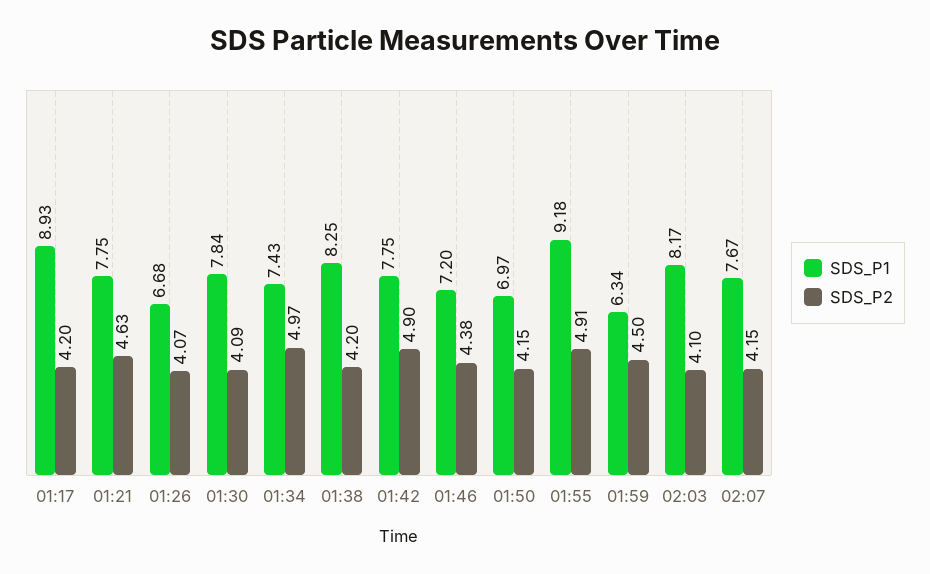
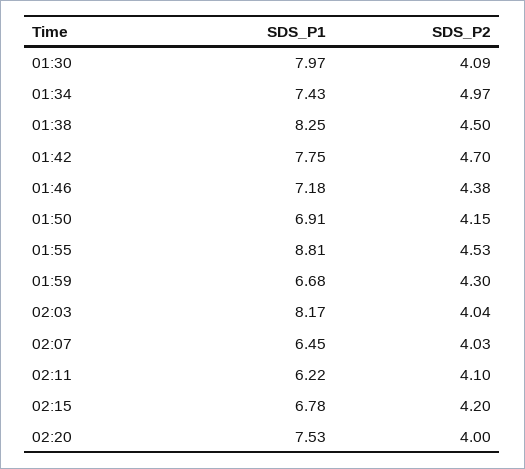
SDS_P1, 01:17: 8.93 -> none
SDS_P2, 01:17: 4.2 -> none
SDS_P1, 01:21: 7.75 -> none
SDS_P2, 01:21: 4.63 -> none
SDS_P1, 01:26: 6.68 -> none
SDS_P2, 01:26: 4.07 -> none
SDS_P1, 01:30: 7.84 -> 7.97
SDS_P2, 01:38: 4.2 -> 4.5
SDS_P2, 01:42: 4.9 -> 4.7
SDS_P1, 01:46: 7.2 -> 7.18
SDS_P1, 01:50: 6.97 -> 6.91
SDS_P1, 01:55: 9.18 -> 8.81
SDS_P2, 01:55: 4.91 -> 4.53
SDS_P1, 01:59: 6.34 -> 6.68
SDS_P2, 01:59: 4.5 -> 4.3
SDS_P2, 02:03: 4.1 -> 4.04
SDS_P1, 02:07: 7.67 -> 6.45
SDS_P2, 02:07: 4.15 -> 4.03
SDS_P1, 02:11: none -> 6.22
SDS_P2, 02:11: none -> 4.1
SDS_P1, 02:15: none -> 6.78
SDS_P2, 02:15: none -> 4.2
SDS_P1, 02:20: none -> 7.53
SDS_P2, 02:20: none -> 4

